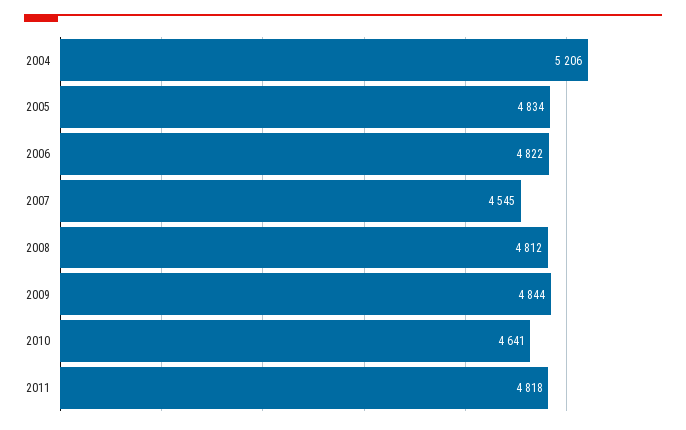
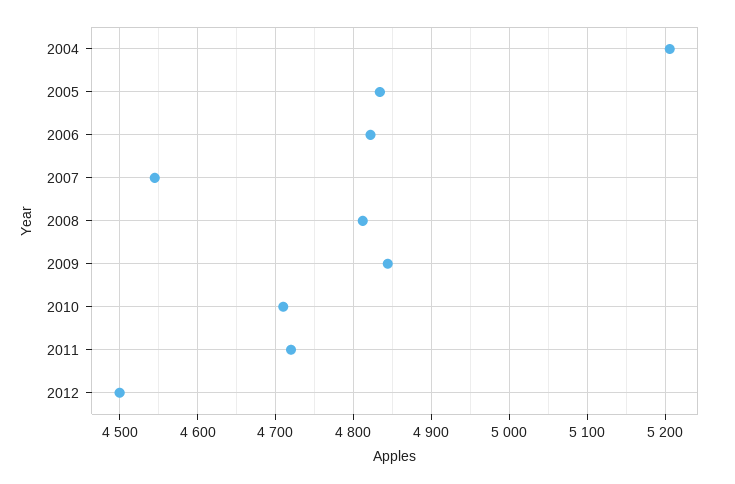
2010: 4641 -> 4710
2011: 4818 -> 4720
2012: none -> 4500

